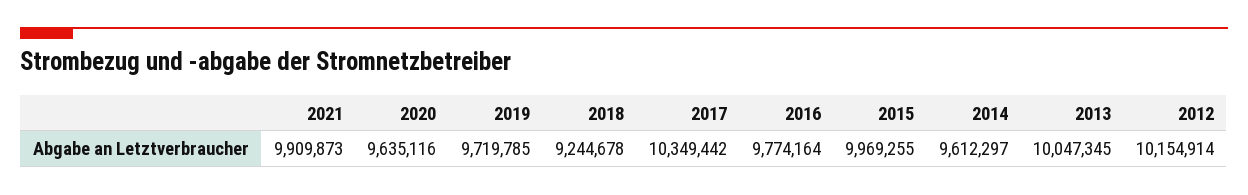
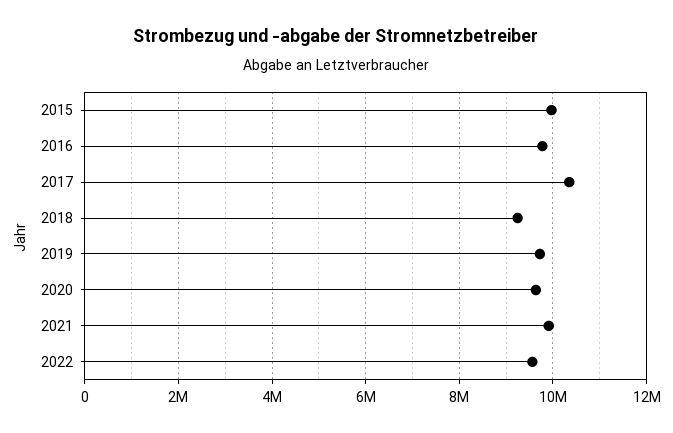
2014: 9612297 -> none
2013: 10047345 -> none
2012: 10154914 -> none
2022: none -> 9600000

